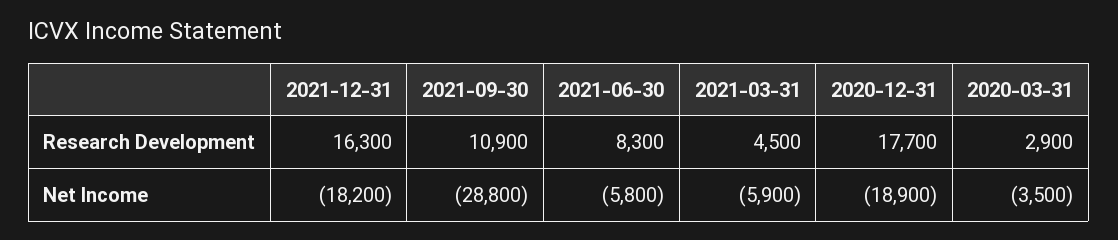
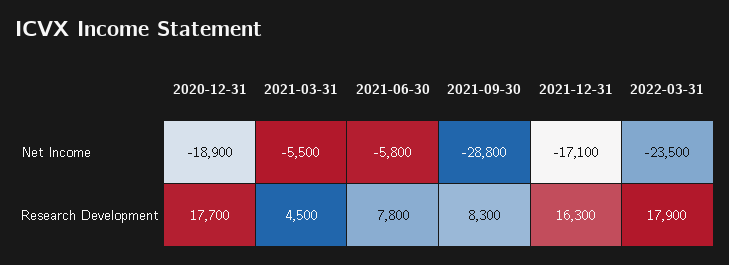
2021-09-30, Research Development: 10900 -> 8300
2021-06-30, Research Development: 8300 -> 7800
2020-03-31, Research Development: 2900 -> none
2021-12-31, Net Income: -18200 -> -17100
2021-03-31, Net Income: -5900 -> -5500
2020-03-31, Net Income: -3500 -> none
2022-03-31, Net Income: none -> -23500
2022-03-31, Research Development: none -> 17900

